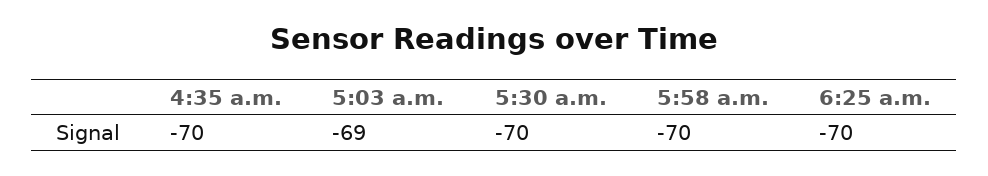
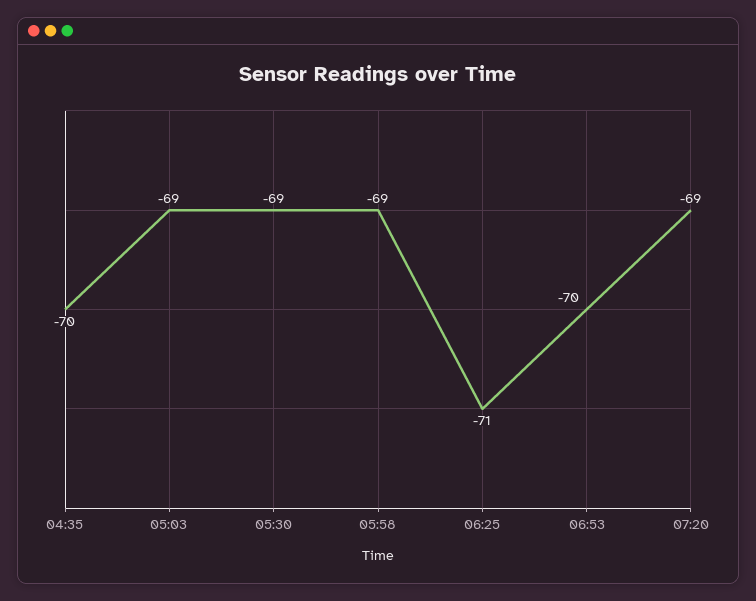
5:30 a.m.: -70 -> -69
5:58 a.m.: -70 -> -69
6:25 a.m.: -70 -> -71
06:53: none -> -70
07:20: none -> -69

